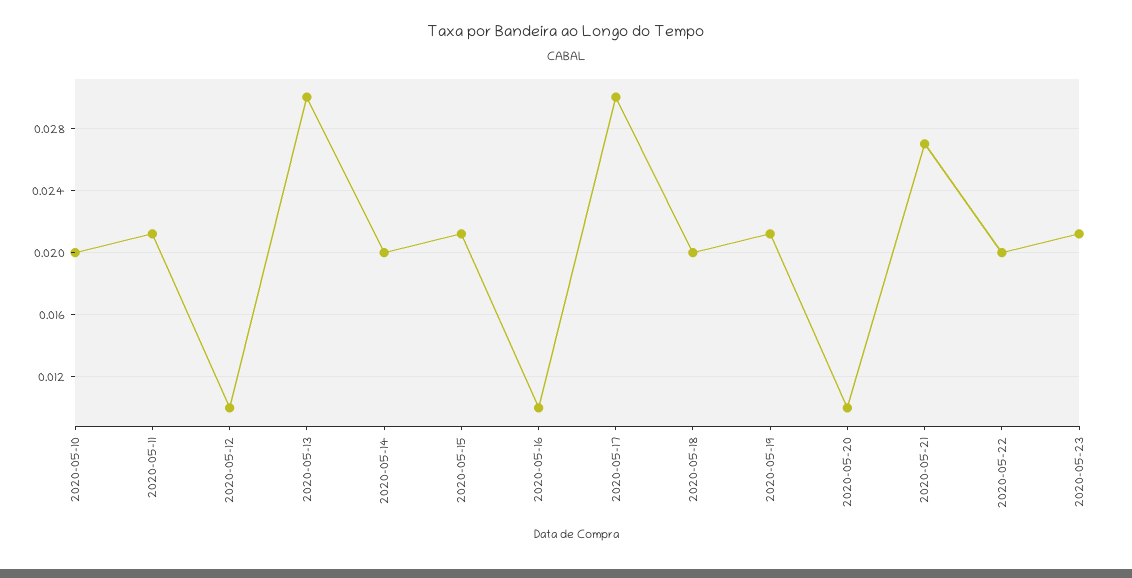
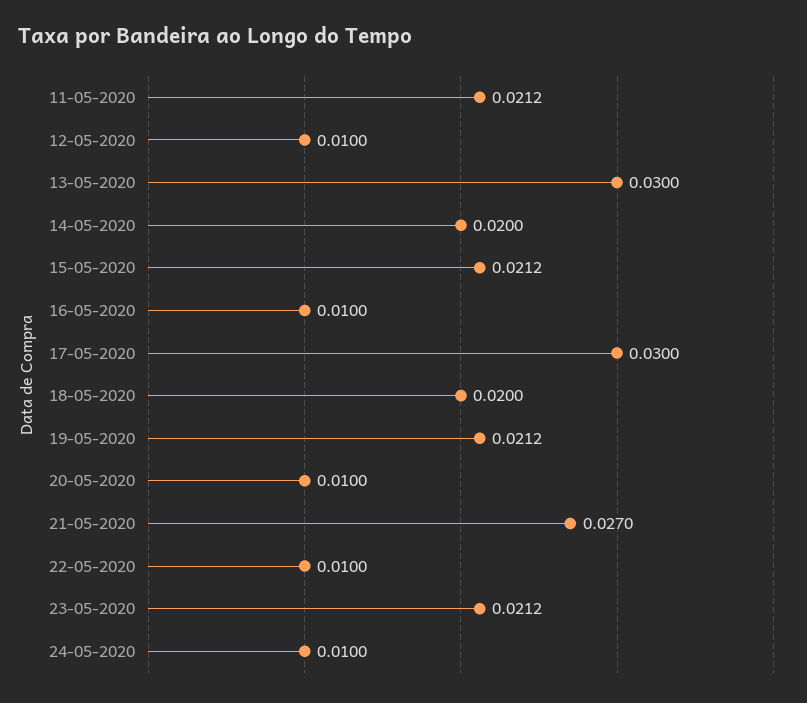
2020-05-10: 0.02 -> none
2020-05-22: 0.02 -> 0.01
24-05-2020: none -> 0.01

